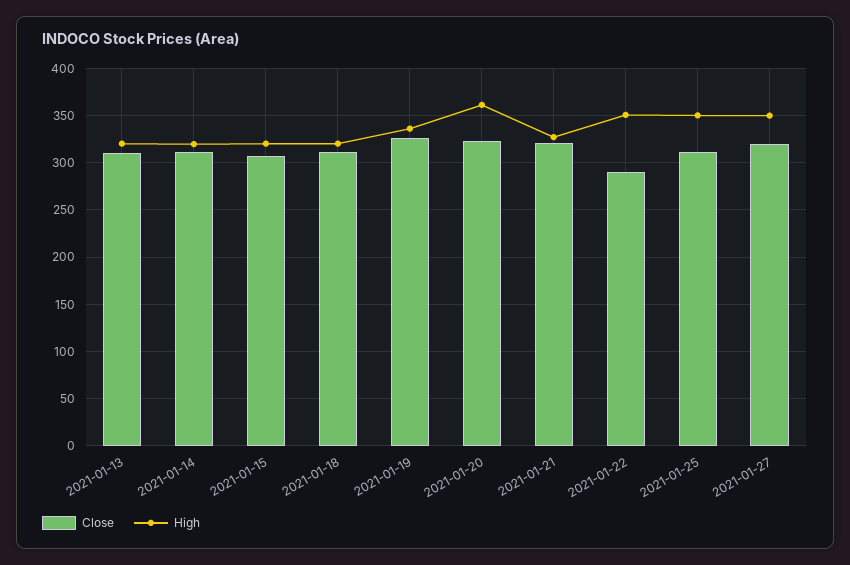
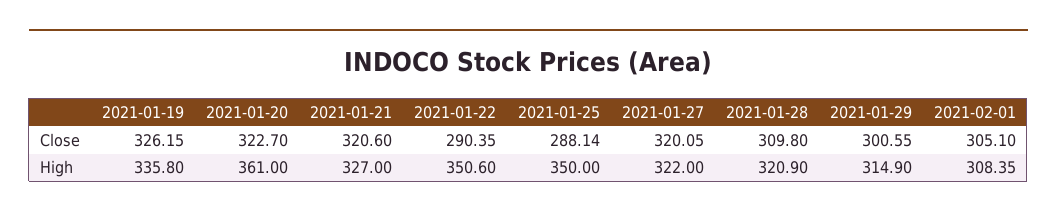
Close, 2021-01-13: 310 -> none
High, 2021-01-13: 320 -> none
Close, 2021-01-14: 310 -> none
High, 2021-01-14: 320 -> none
Close, 2021-01-15: 310 -> none
High, 2021-01-15: 320 -> none
Close, 2021-01-18: 310 -> none
High, 2021-01-18: 320 -> none
Close, 2021-01-25: 310 -> 288.14
High, 2021-01-27: 350 -> 322
Close, 2021-01-28: none -> 309.8
Close, 2021-01-29: none -> 300.55
Close, 2021-02-01: none -> 305.1
High, 2021-01-28: none -> 320.9
High, 2021-01-29: none -> 314.9
High, 2021-02-01: none -> 308.35

